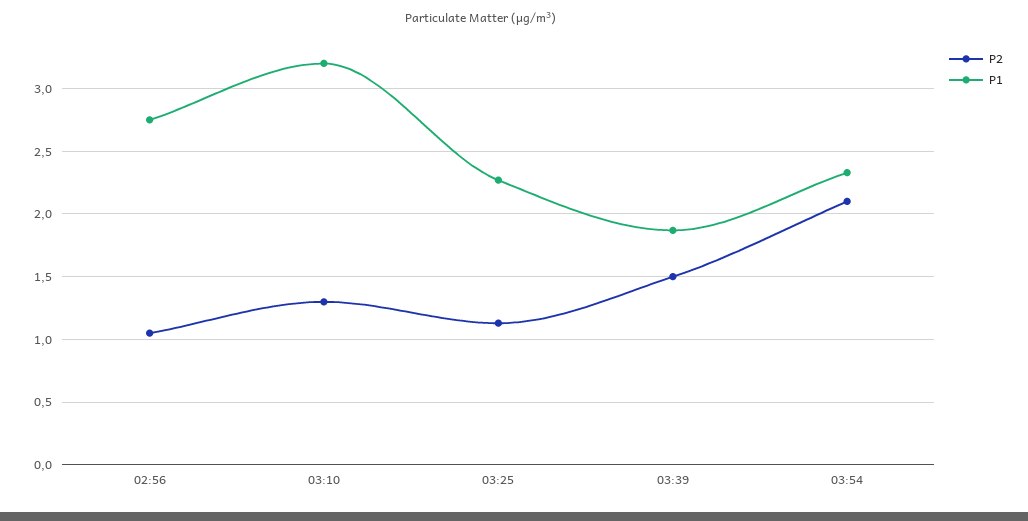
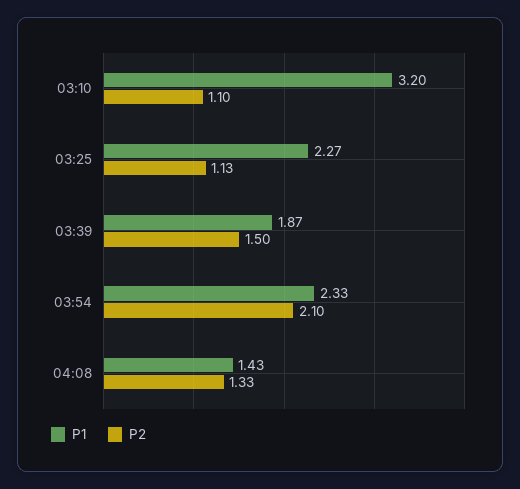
P2, 02:56: 1.05 -> none
P1, 02:56: 2.75 -> none
P2, 03:10: 1.3 -> 1.1
P1, 04:08: none -> 1.43
P2, 04:08: none -> 1.33

